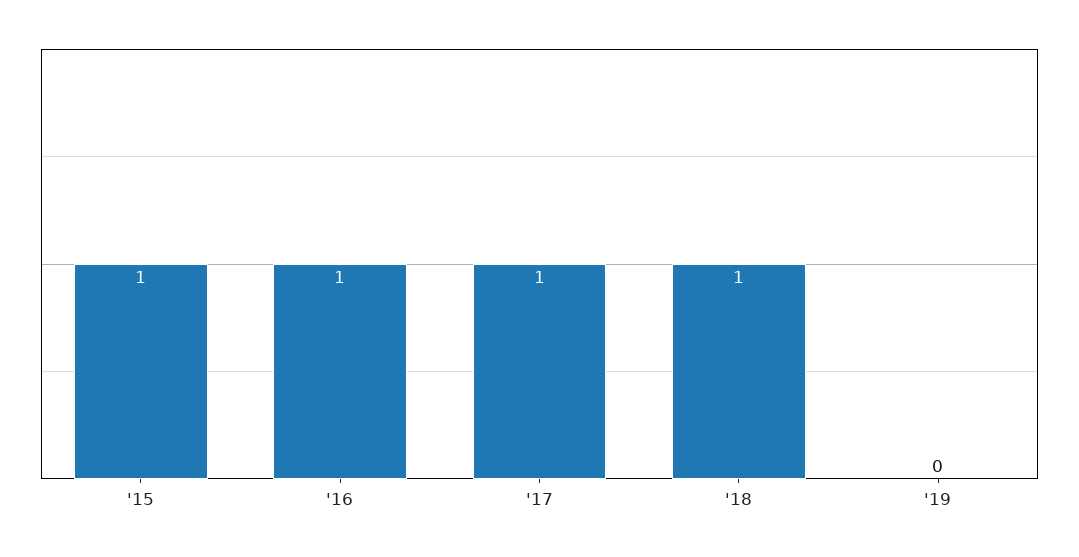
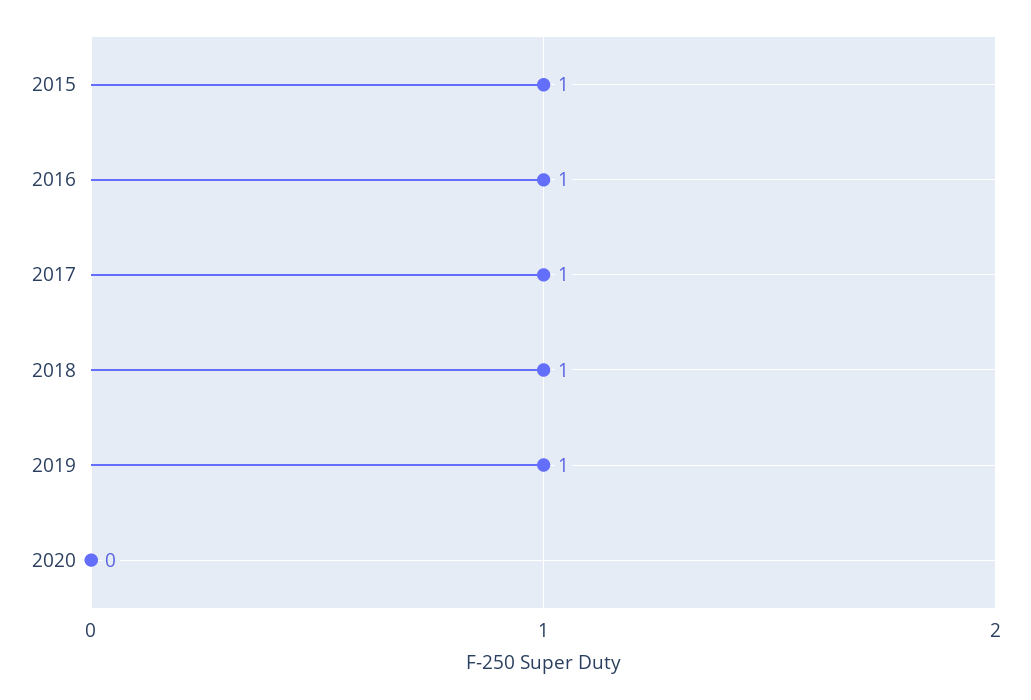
'19: 0 -> 1
2020: none -> 0

